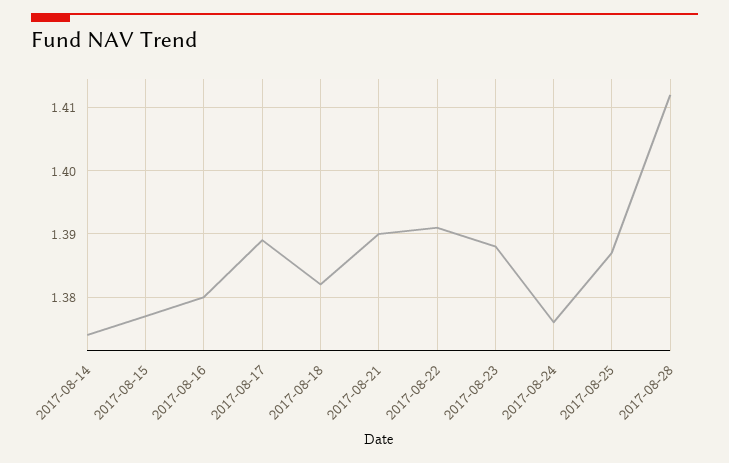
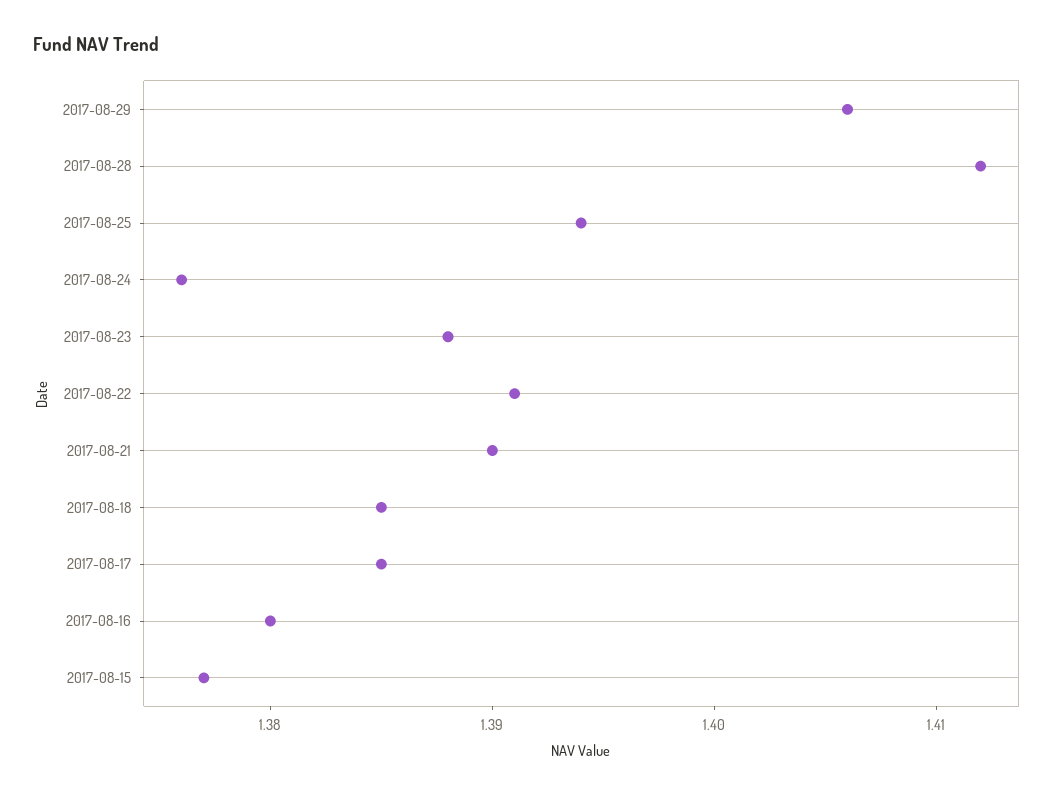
2017-08-14: 1.374 -> none
2017-08-17: 1.389 -> 1.385
2017-08-18: 1.382 -> 1.385
2017-08-25: 1.387 -> 1.394
2017-08-29: none -> 1.406

